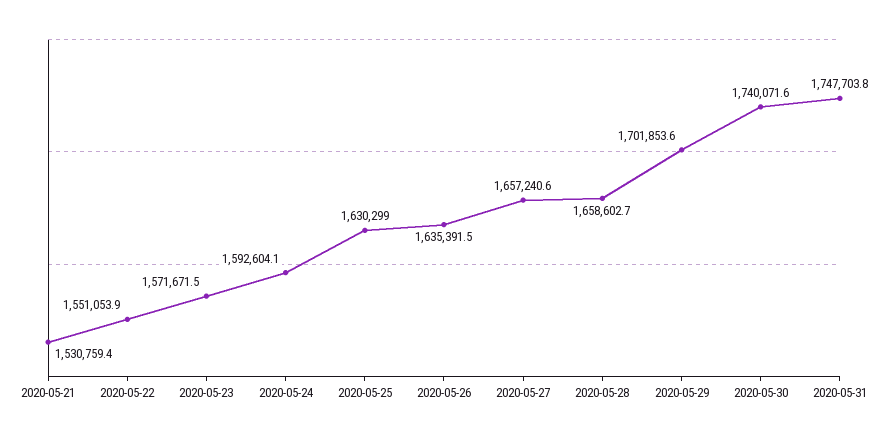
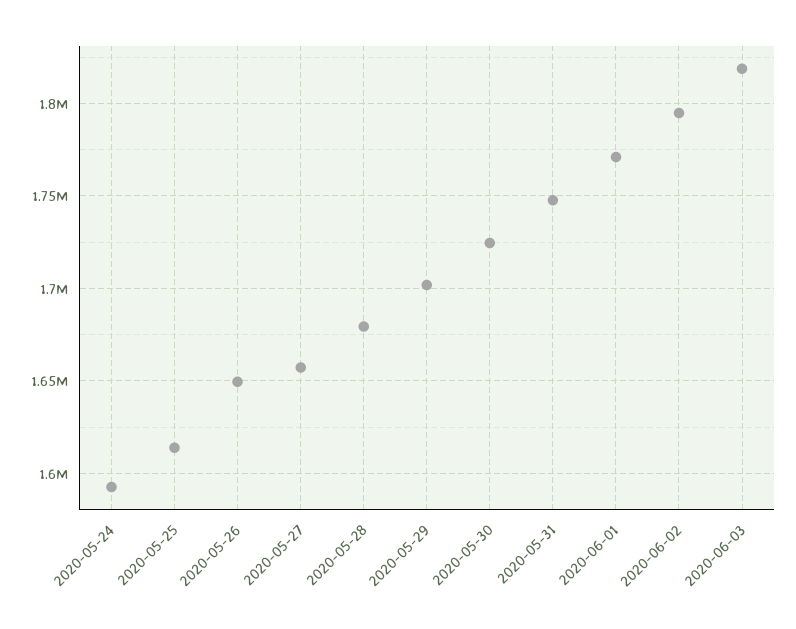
2020-05-21: 1530759.4 -> none
2020-05-22: 1551053.9 -> none
2020-05-23: 1571671.5 -> none
2020-05-25: 1630299 -> 1615000
2020-05-26: 1635391.5 -> 1650000
2020-05-28: 1658602.7 -> 1680000
2020-05-30: 1740071.6 -> 1725000
2020-06-01: none -> 1770000
2020-06-02: none -> 1795000
2020-06-03: none -> 1820000

